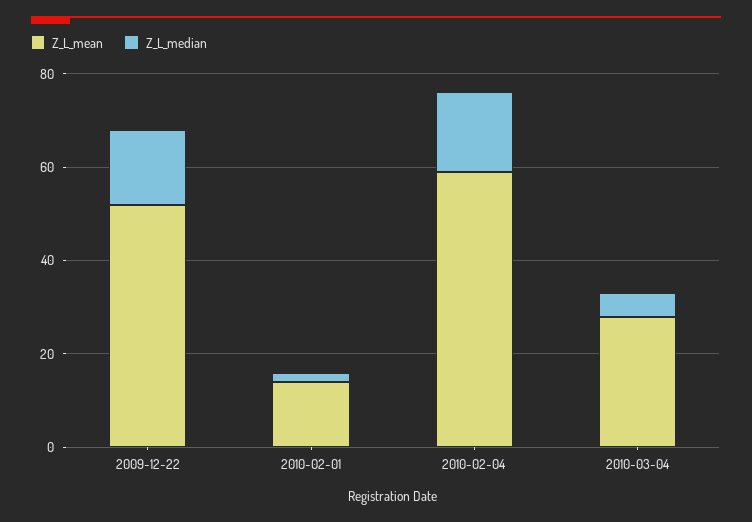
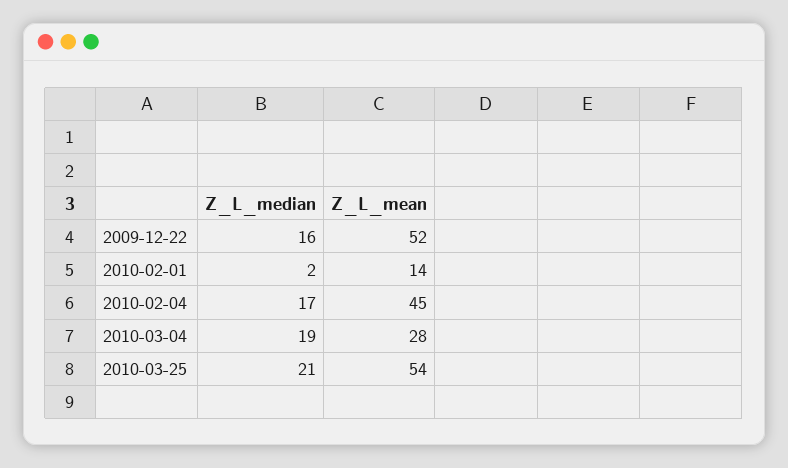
Z_L_mean, 2010-02-04: 60 -> 45
Z_L_median, 2010-03-04: 5 -> 19
Z_L_median, 2010-03-25: none -> 21
Z_L_mean, 2010-03-25: none -> 54

